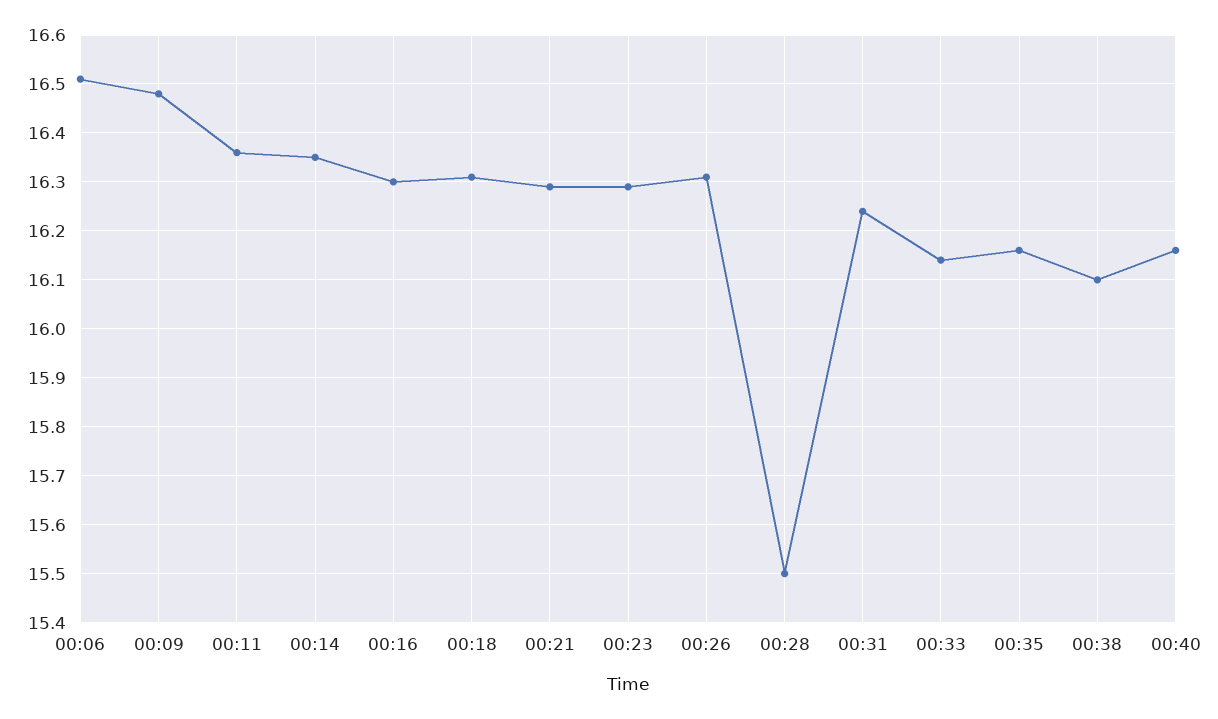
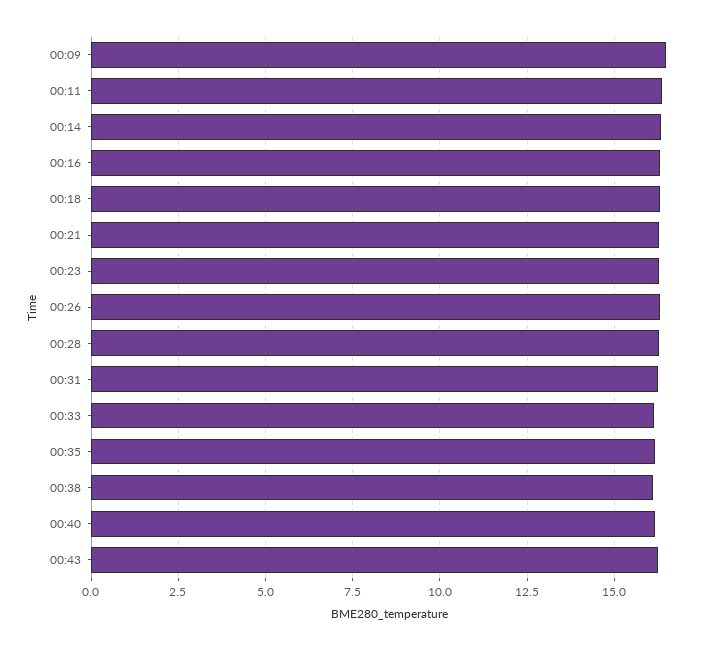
00:06: 16.5 -> none
00:28: 15.5 -> 16.25
00:43: none -> 16.25

